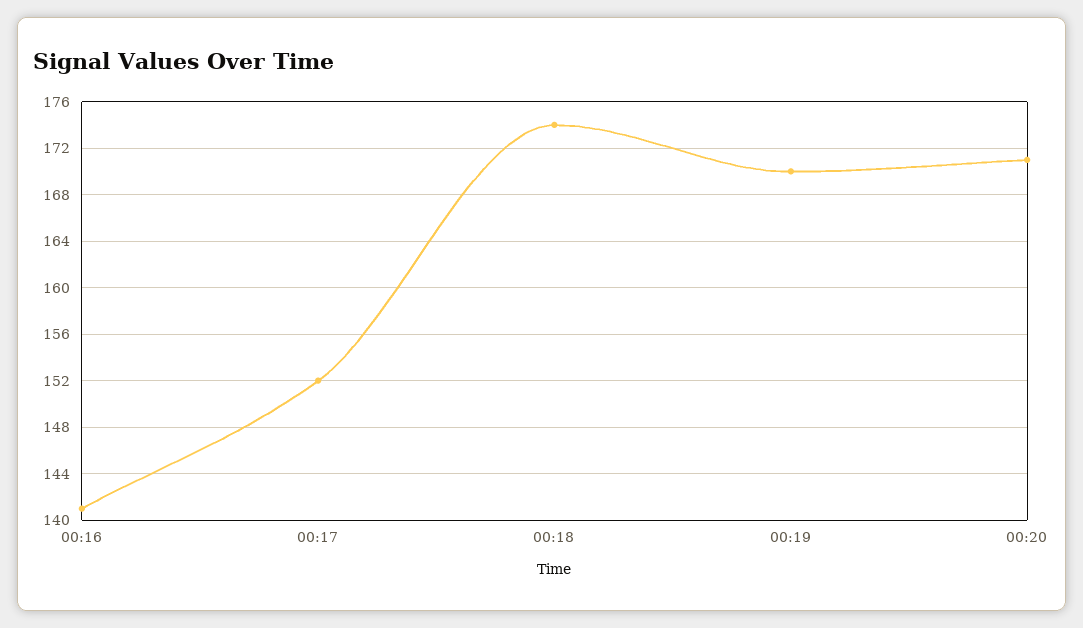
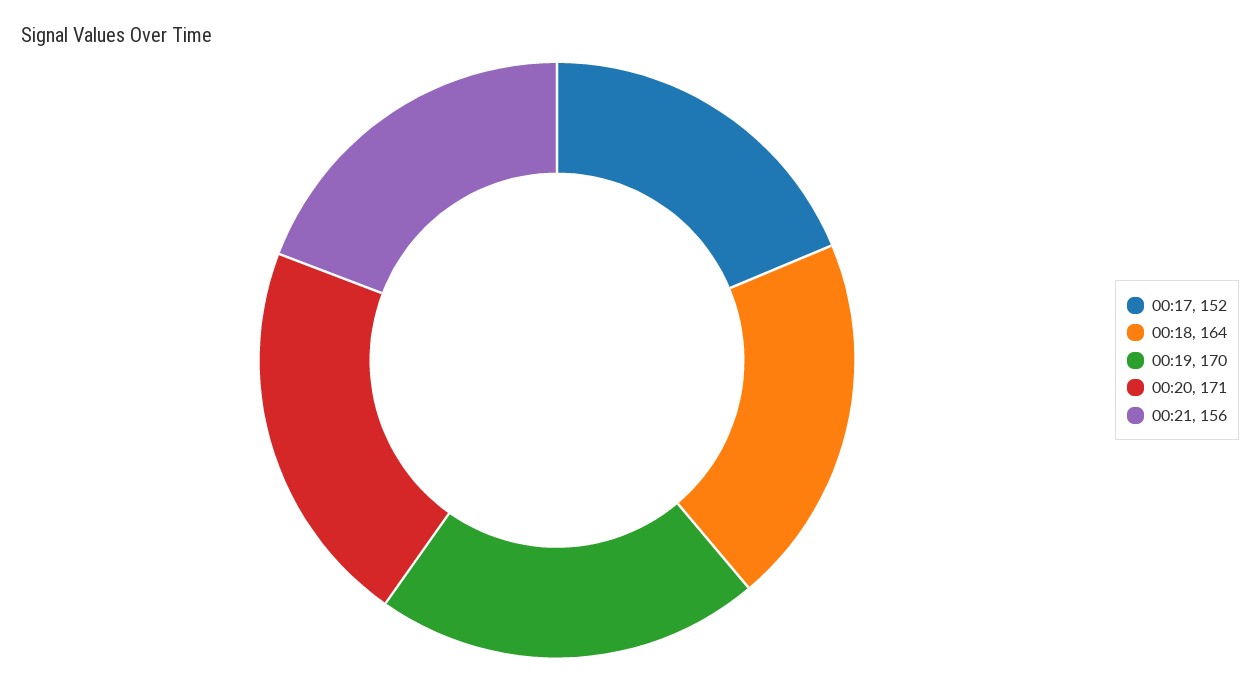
00:16: 141 -> none
00:18: 174 -> 164
00:21: none -> 156

